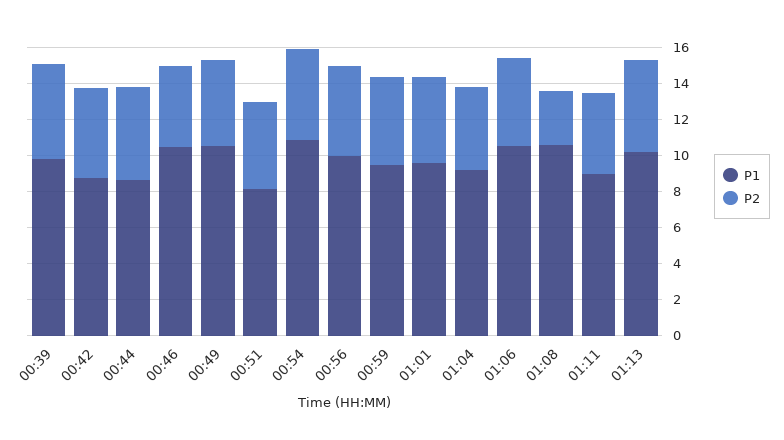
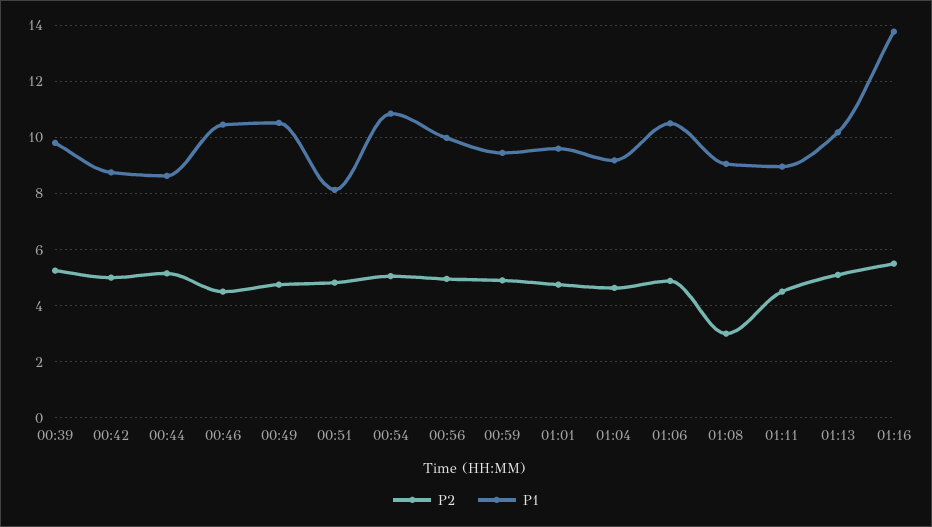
P1, 01:08: 10.5 -> 9
P2, 01:16: none -> 5.5
P1, 01:16: none -> 13.75

